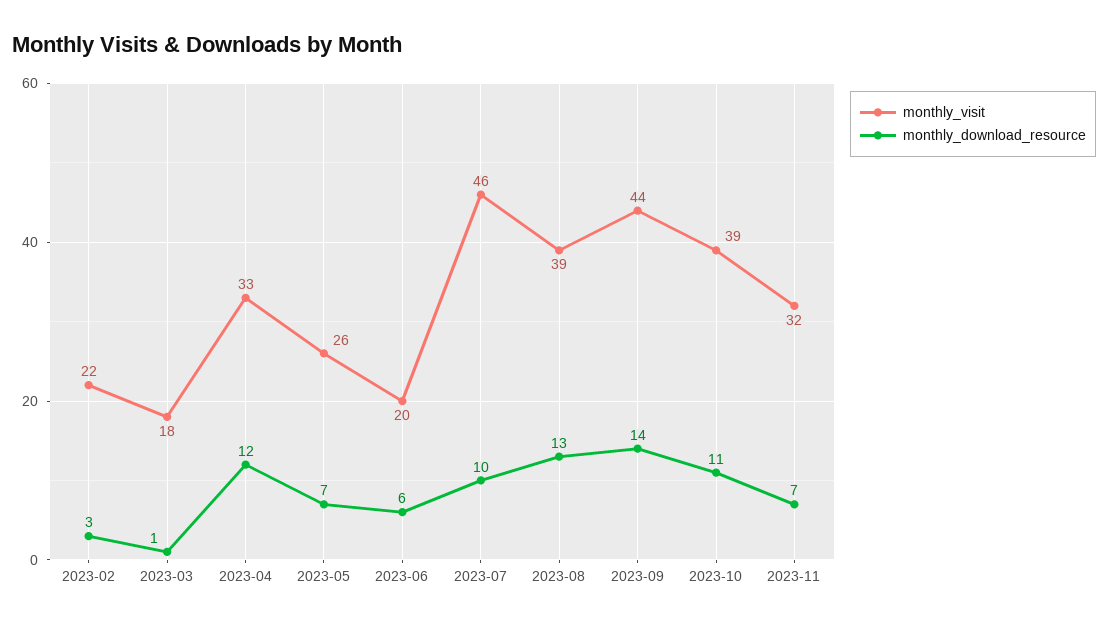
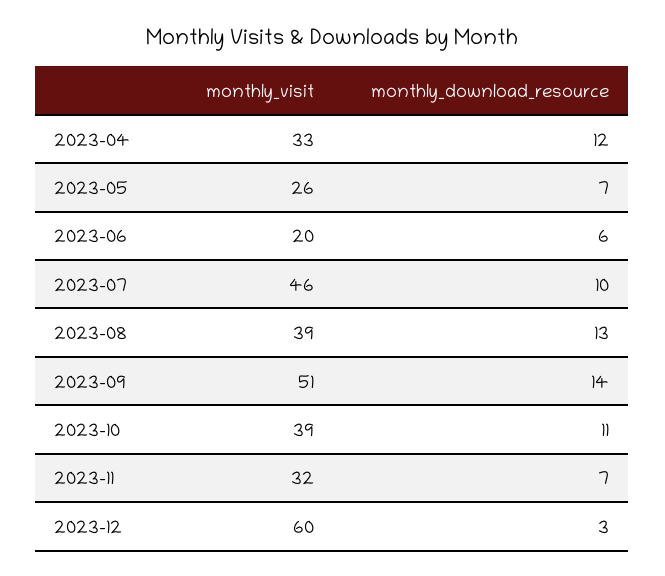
monthly_visit, 2023-02: 22 -> none
monthly_download_resource, 2023-02: 3 -> none
monthly_visit, 2023-03: 18 -> none
monthly_download_resource, 2023-03: 1 -> none
monthly_visit, 2023-09: 44 -> 51
monthly_visit, 2023-12: none -> 60
monthly_download_resource, 2023-12: none -> 3

